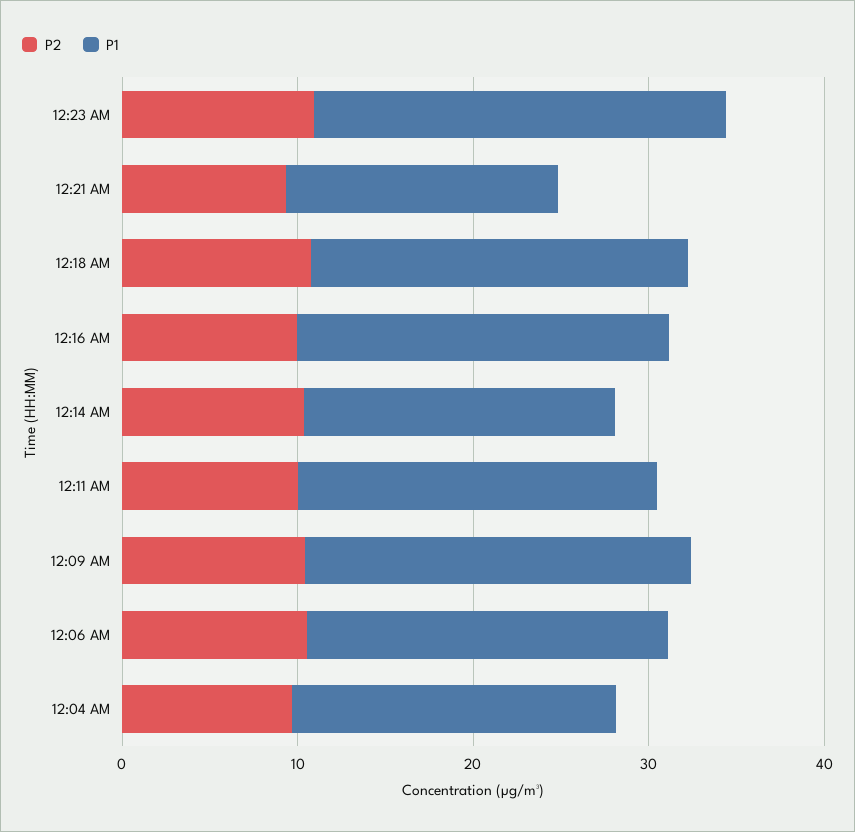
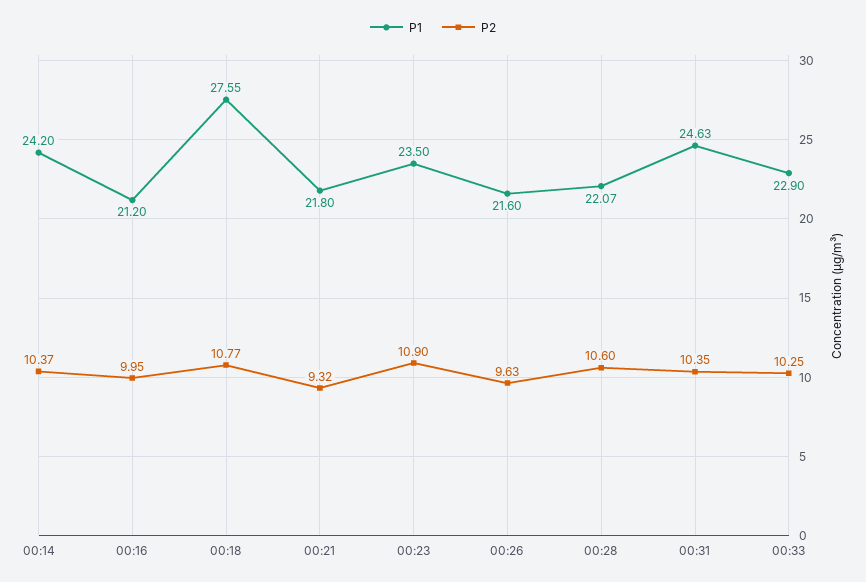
P1, 12:21 AM: 16 -> 21.8
P1, 12:18 AM: 22 -> 27.55
P1, 12:14 AM: 18 -> 24.2
P2, 12:11 AM: 10 -> none
P1, 12:11 AM: 20 -> none
P2, 12:09 AM: 10 -> none
P1, 12:09 AM: 22 -> none
P2, 12:06 AM: 10 -> none
P1, 12:06 AM: 20 -> none
P2, 12:04 AM: 10 -> none
P1, 12:04 AM: 18 -> none
P1, 00:26: none -> 21.6
P2, 00:26: none -> 9.63
P1, 00:28: none -> 22.07
P2, 00:28: none -> 10.6
P1, 00:31: none -> 24.63
P2, 00:31: none -> 10.35
P1, 00:33: none -> 22.9
P2, 00:33: none -> 10.25

